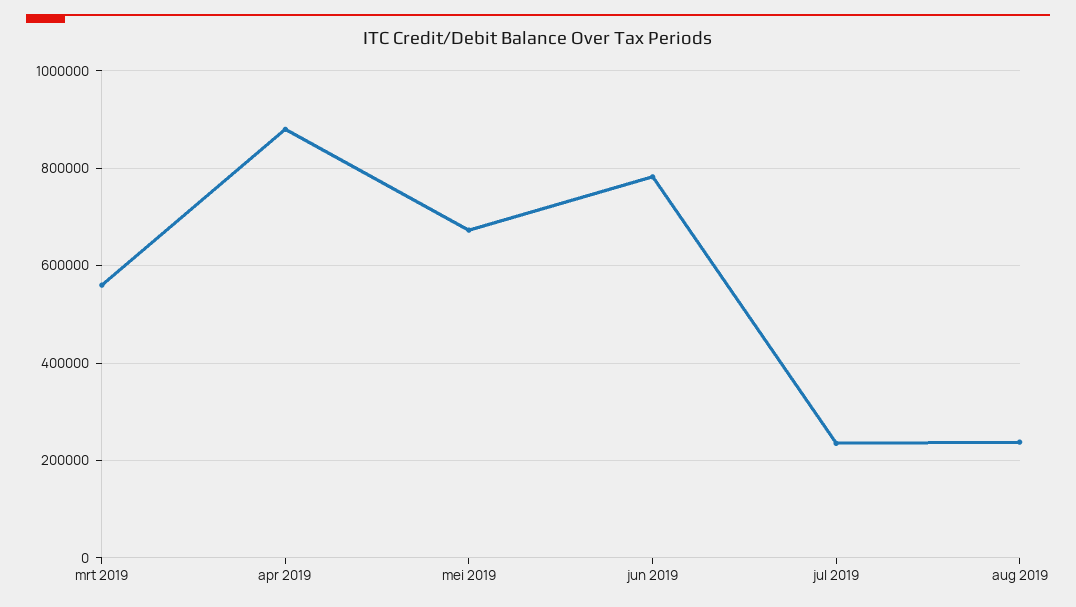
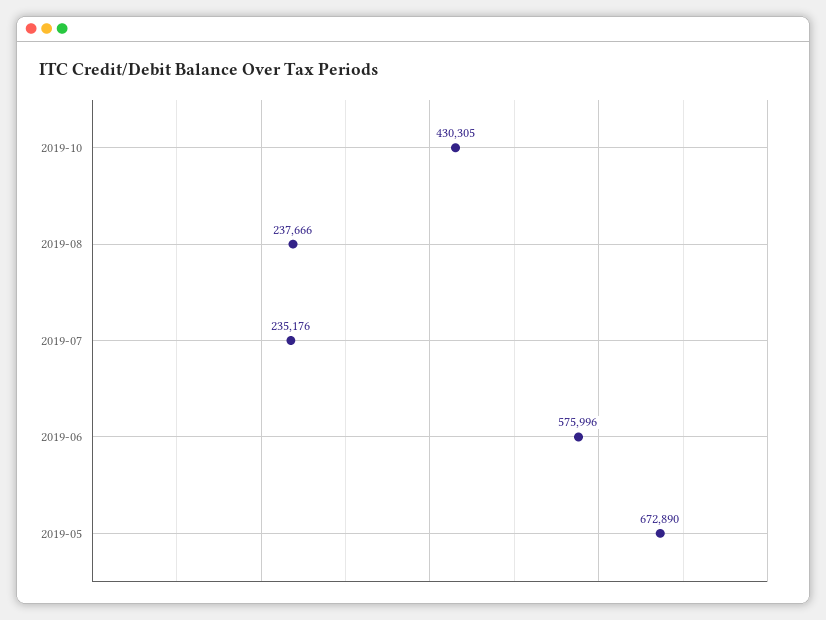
mrt 2019: 560000 -> none
apr 2019: 880000 -> none
jun 2019: 780000 -> 575996
2019-10: none -> 430305

